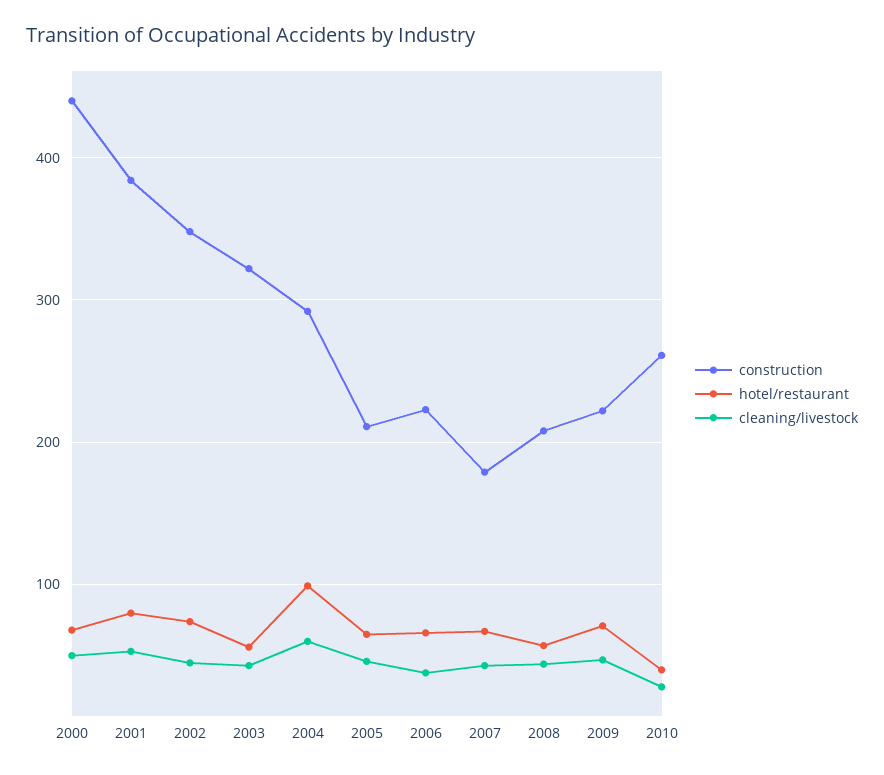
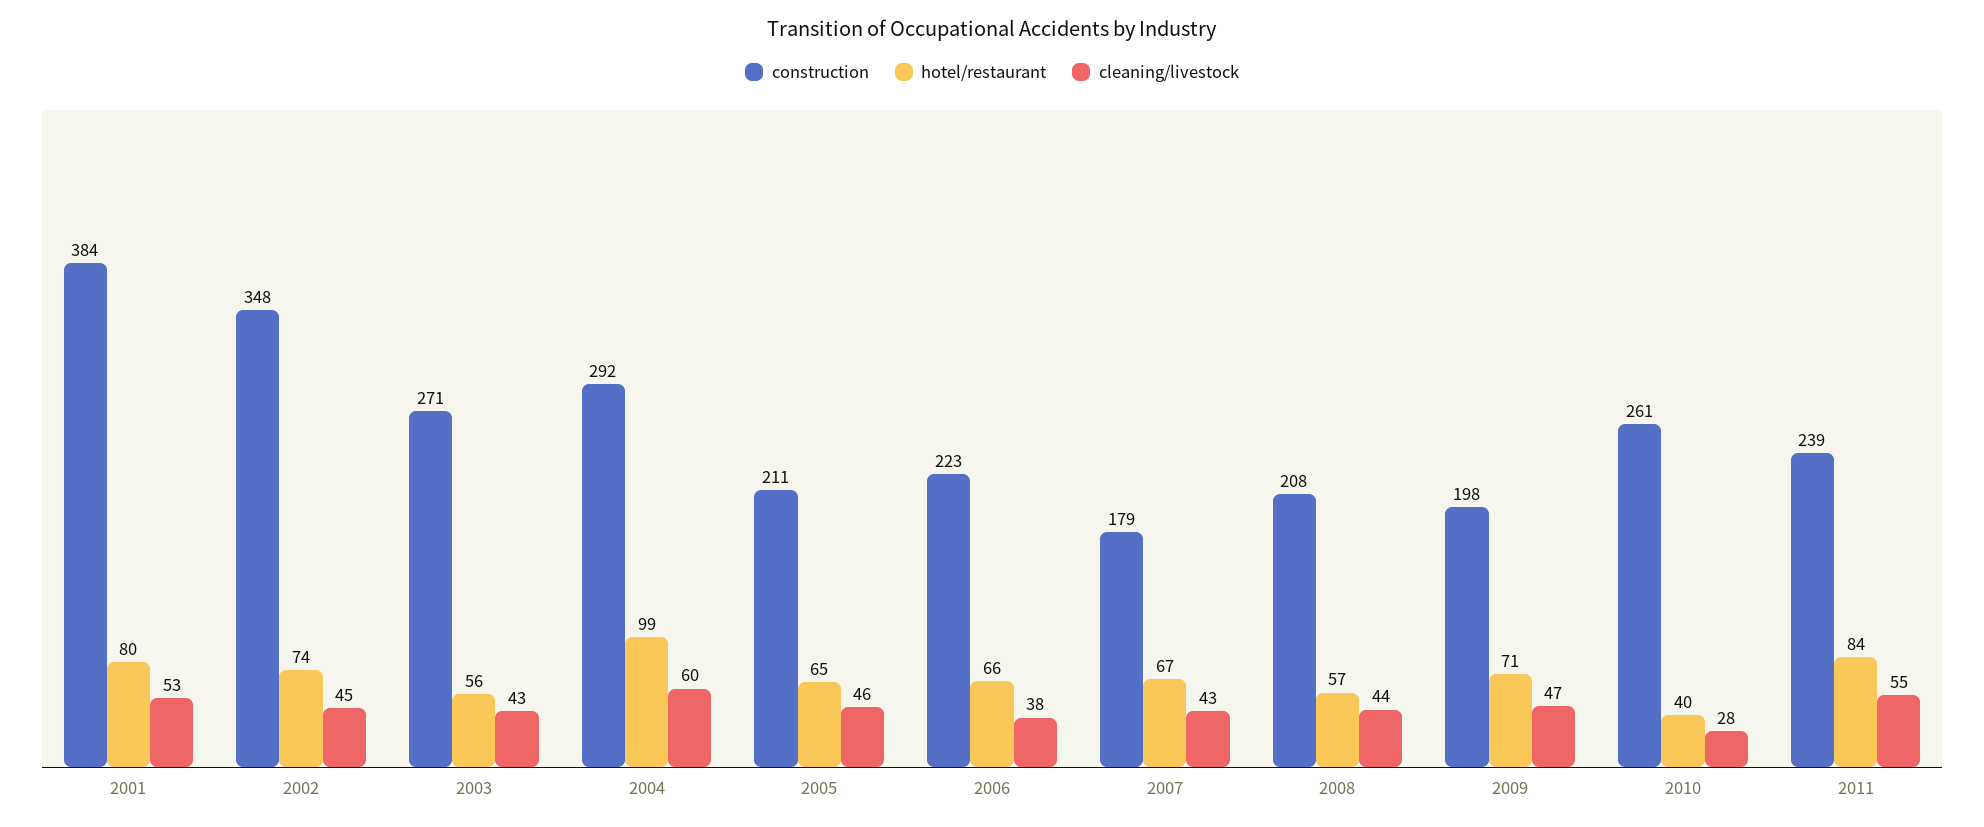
construction, 2000: 440 -> none
hotel/restaurant, 2000: 70 -> none
cleaning/livestock, 2000: 50 -> none
construction, 2003: 320 -> 271
construction, 2009: 220 -> 198
construction, 2011: none -> 239
hotel/restaurant, 2011: none -> 84
cleaning/livestock, 2011: none -> 55

